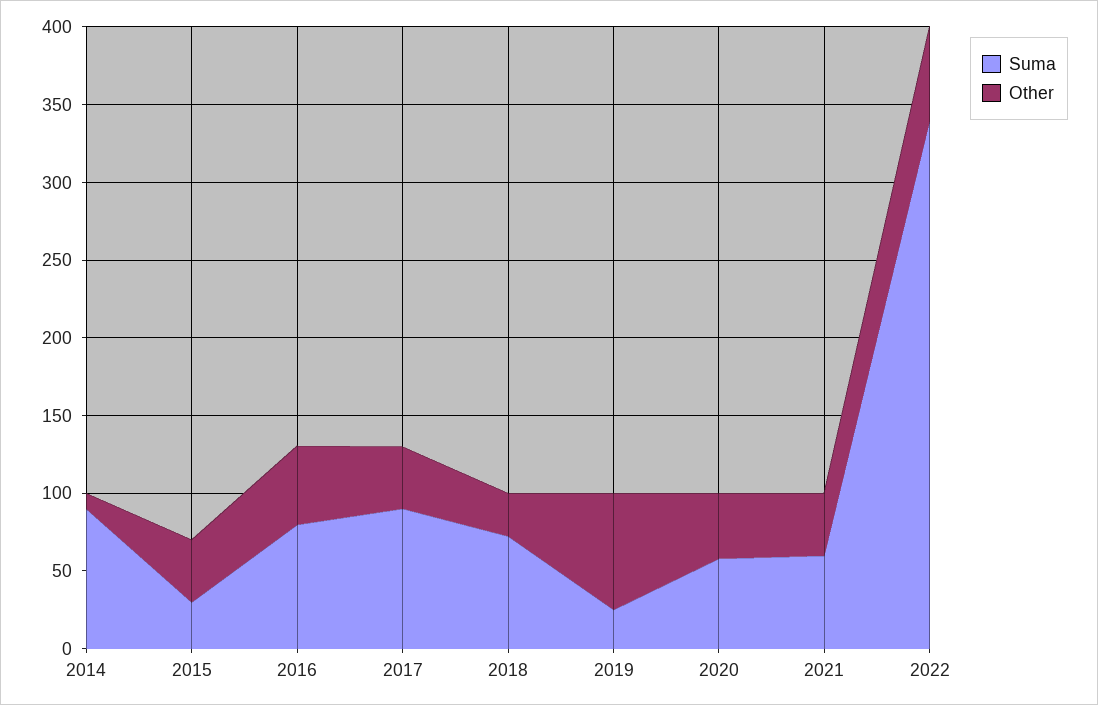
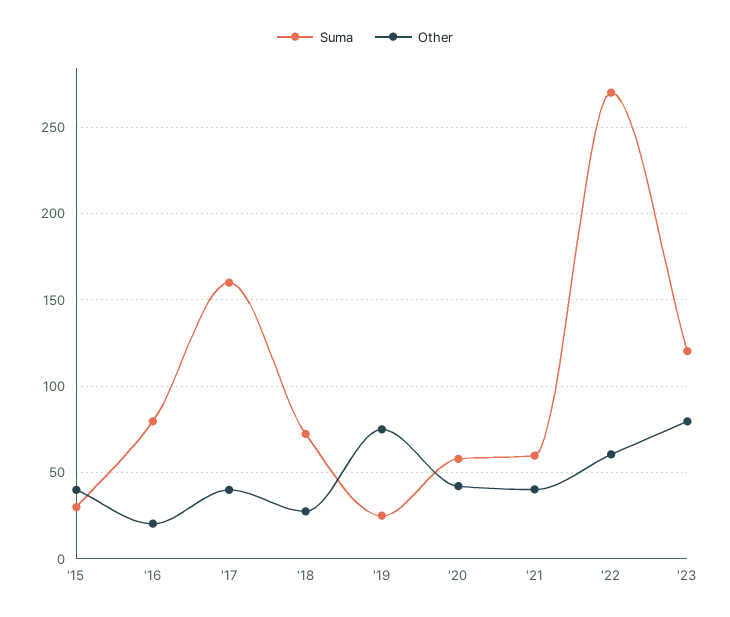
Suma, 2014: 90 -> none
Other, 2014: 10 -> none
Other, 2016: 50 -> 20
Suma, 2017: 90 -> 160
Suma, 2022: 340 -> 270
Suma, '23: none -> 120
Other, '23: none -> 80

